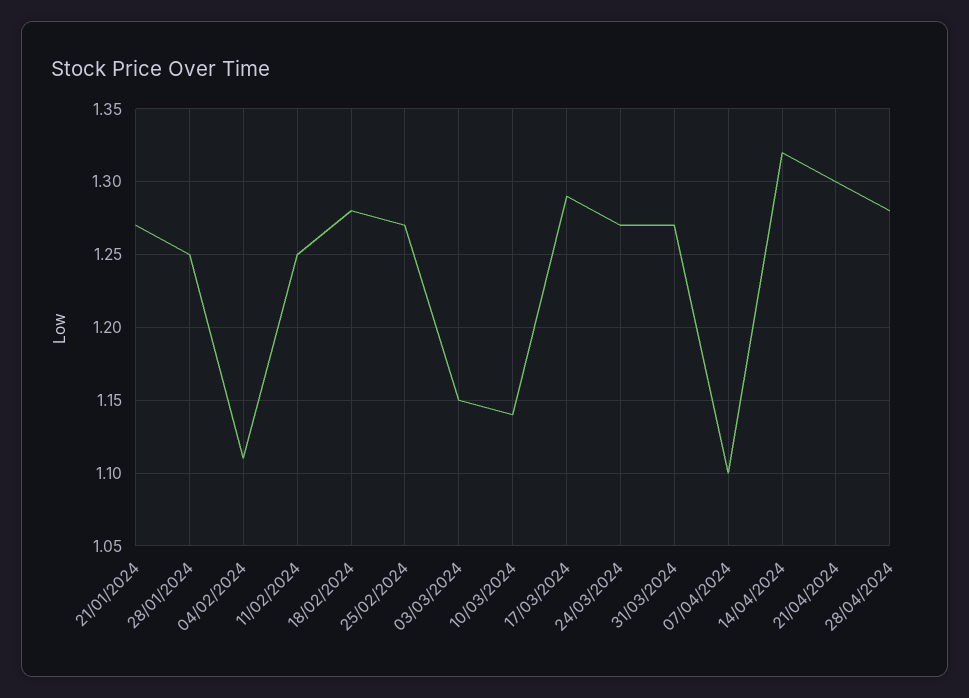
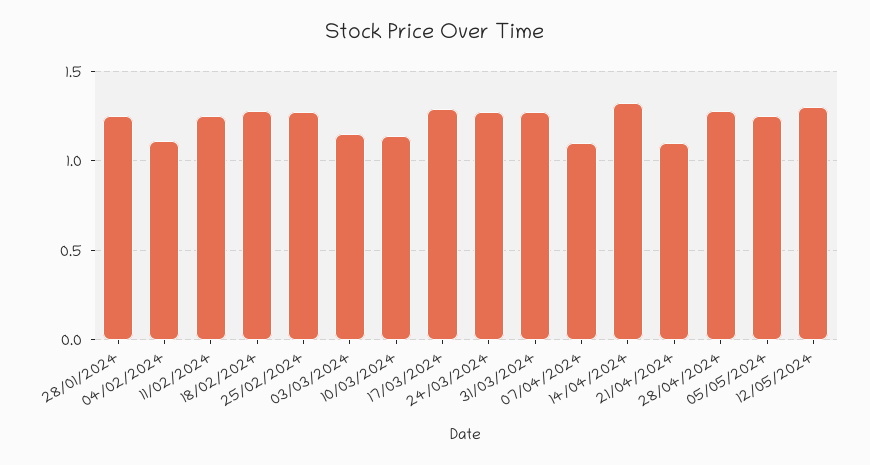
21/01/2024: 1.27 -> none
21/04/2024: 1.3 -> 1.1
05/05/2024: none -> 1.25
12/05/2024: none -> 1.3

